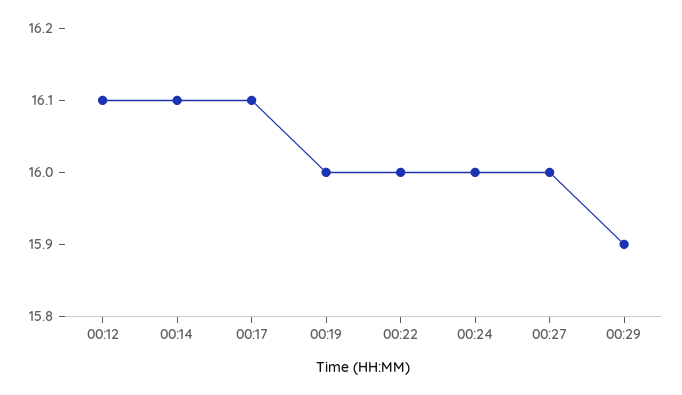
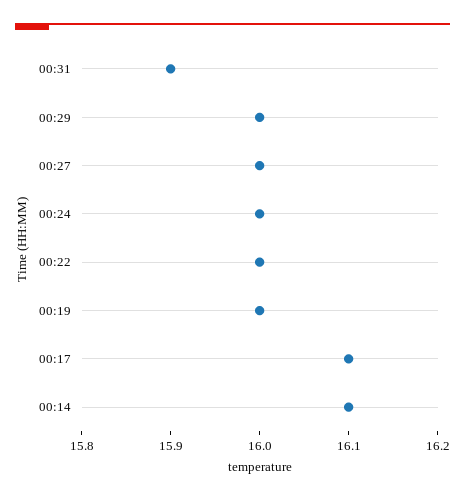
00:12: 16.1 -> none
00:29: 15.9 -> 16
00:31: none -> 15.9

